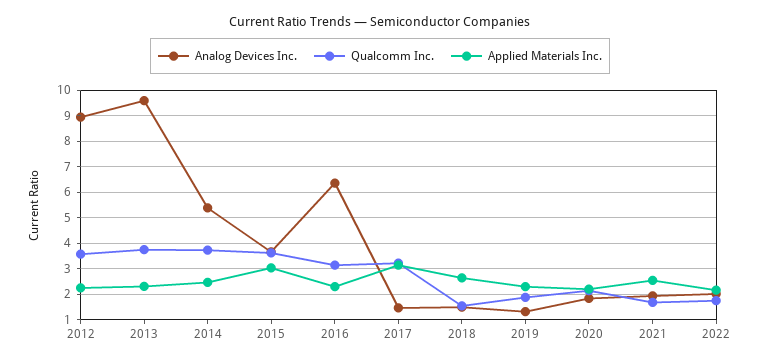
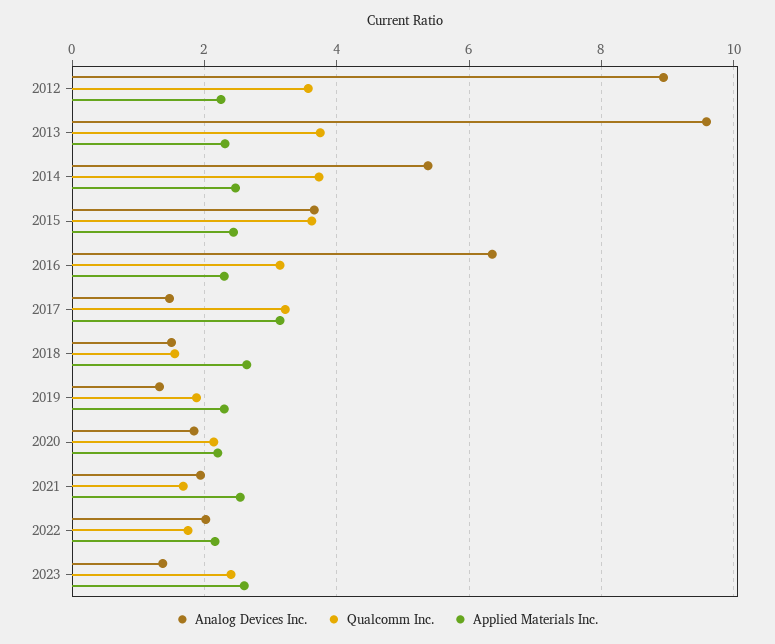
Applied Materials Inc., 2015: 3 -> 2.4
Analog Devices Inc., 2023: none -> 1.4
Qualcomm Inc., 2023: none -> 2.4
Applied Materials Inc., 2023: none -> 2.6

